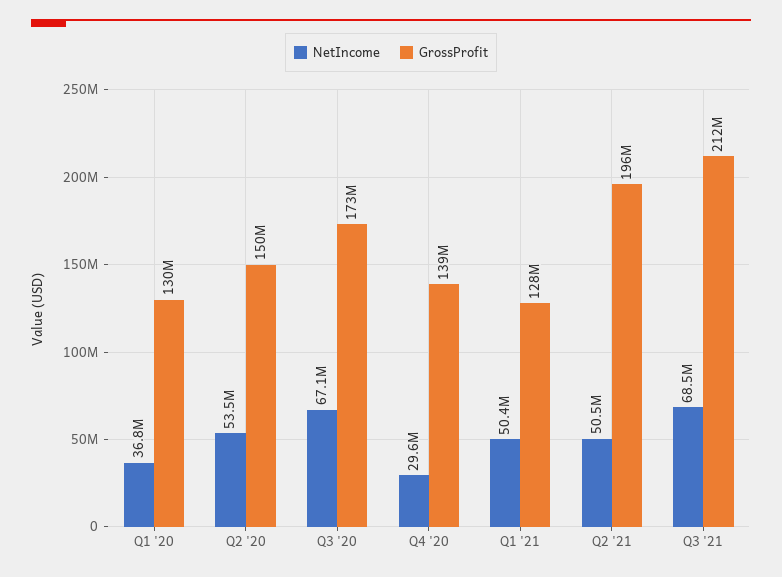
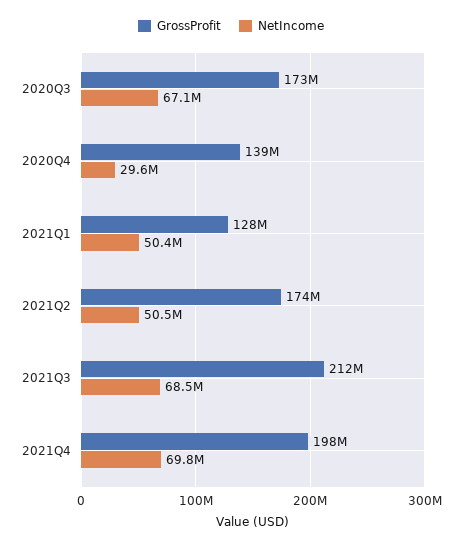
NetIncome, Q1 '20: 36800000 -> none
GrossProfit, Q1 '20: 130000000 -> none
NetIncome, Q2 '20: 53500000 -> none
GrossProfit, Q2 '20: 150000000 -> none
GrossProfit, Q2 '21: 196000000 -> 174000000
GrossProfit, 2021Q4: none -> 198000000
NetIncome, 2021Q4: none -> 69800000

